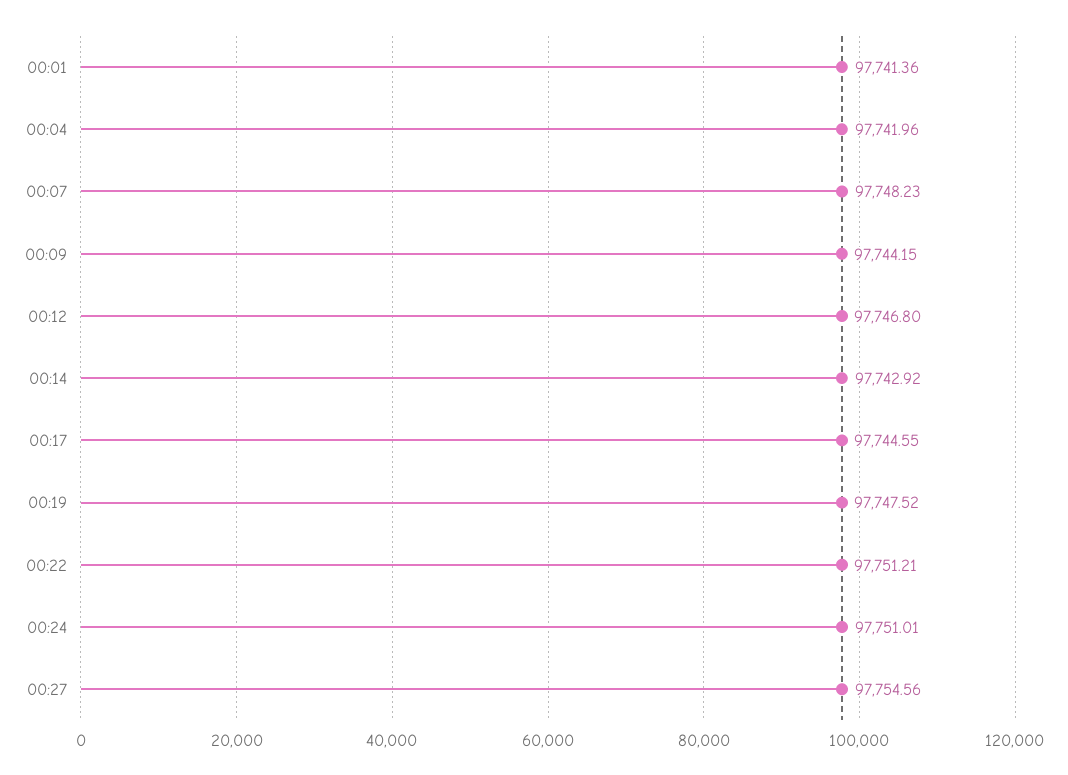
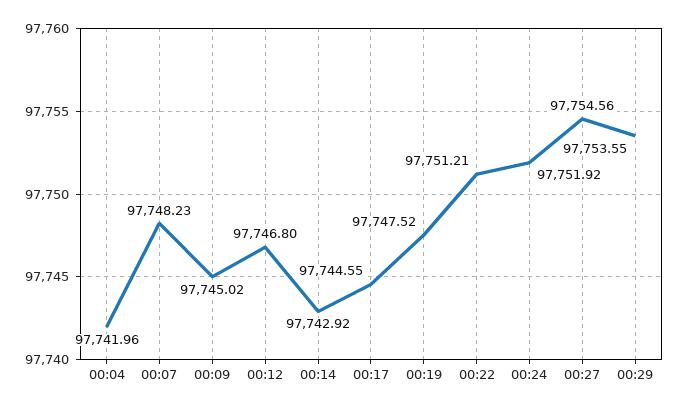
00:01: 97741.36 -> none
00:09: 97744.15 -> 97745.02
00:24: 97751.01 -> 97751.92
00:29: none -> 97753.55

